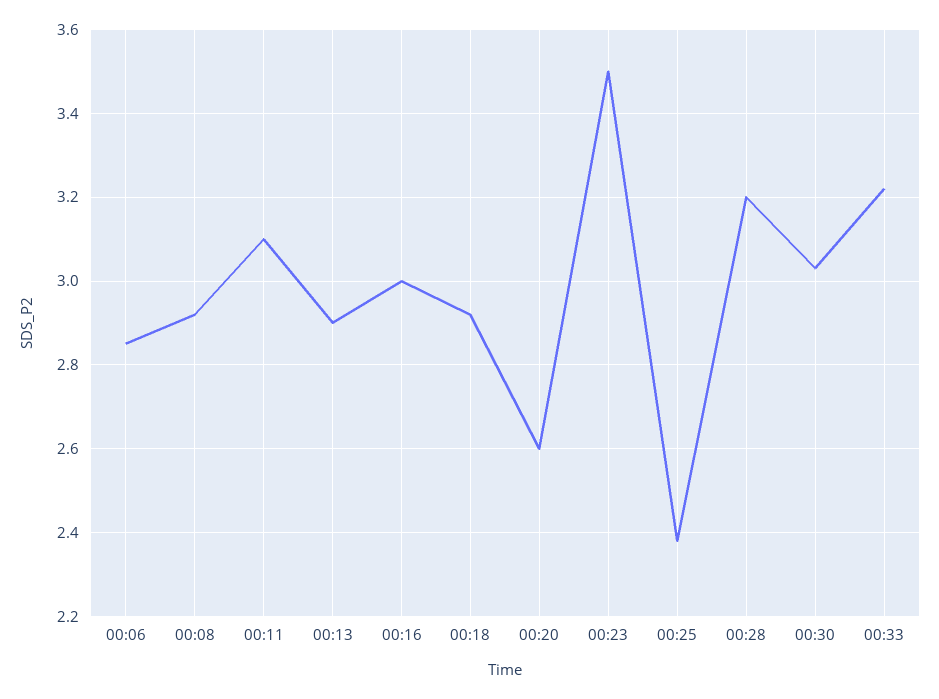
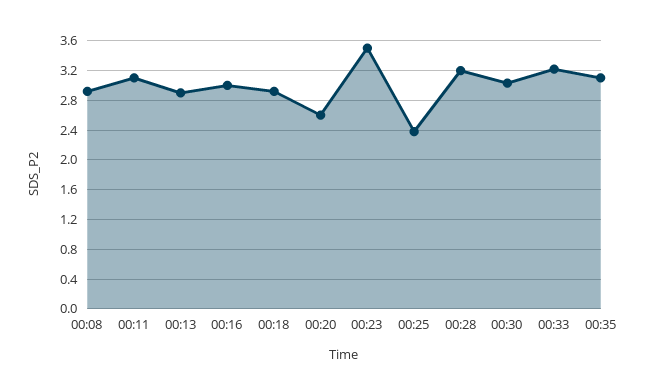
00:06: 2.85 -> none
00:35: none -> 3.1

